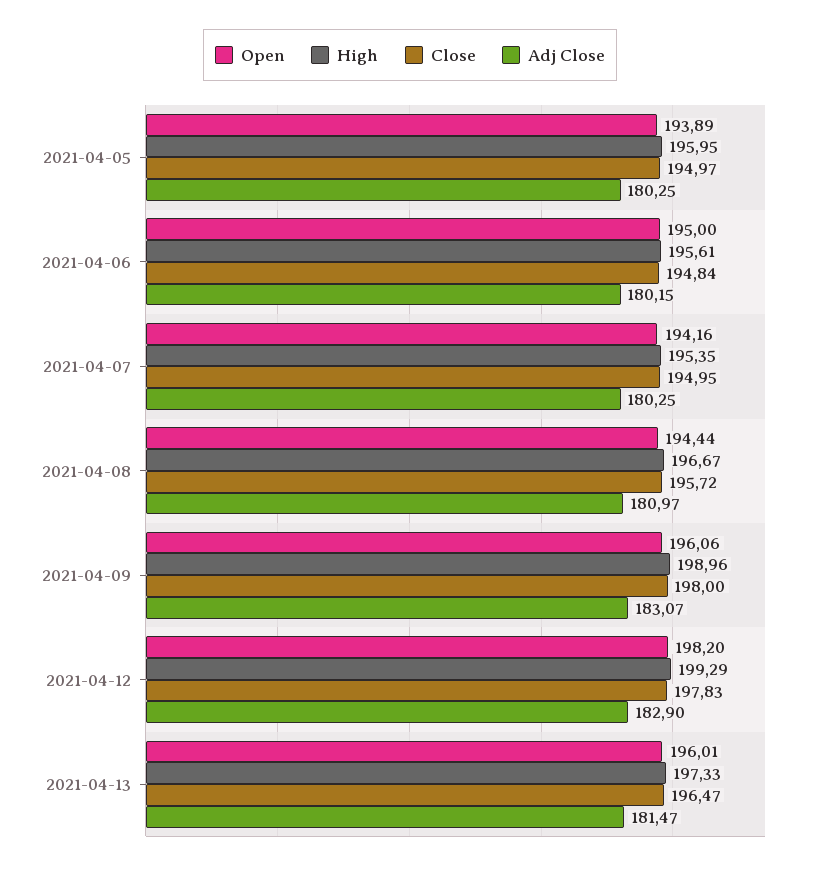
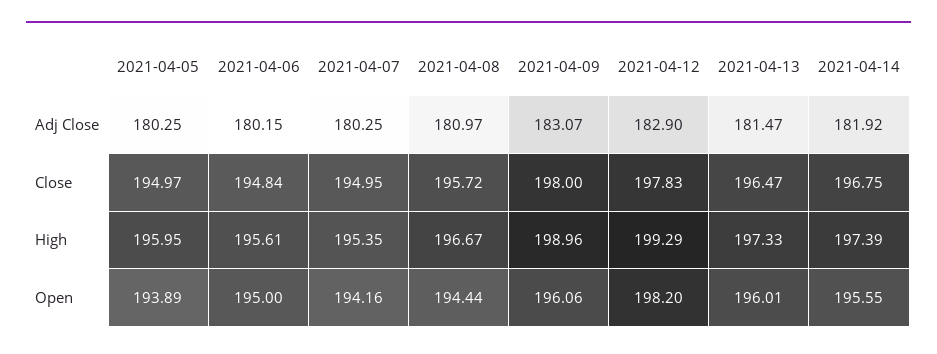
Adj Close, 2021-04-14: none -> 181.92
Close, 2021-04-14: none -> 196.75
High, 2021-04-14: none -> 197.39
Open, 2021-04-14: none -> 195.55

